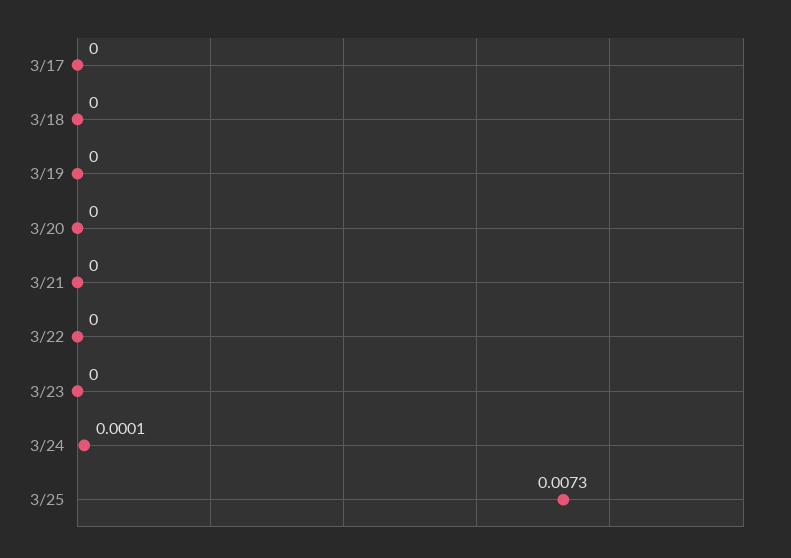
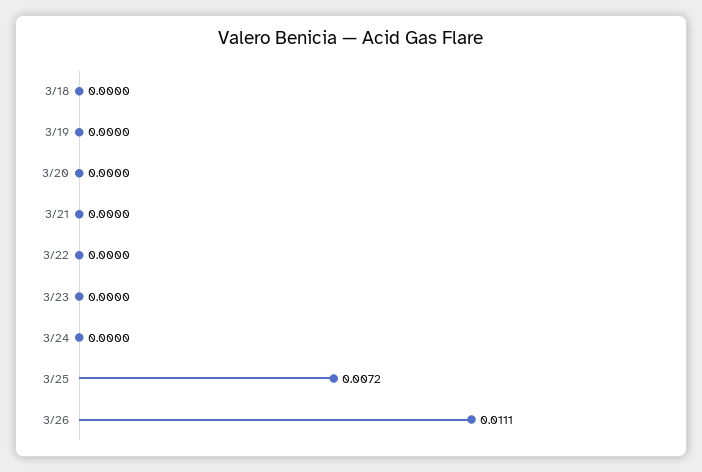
3/17: 0 -> none
3/24: 0.0001 -> 0
3/25: 0.0073 -> 0.0072
3/26: none -> 0.0111

